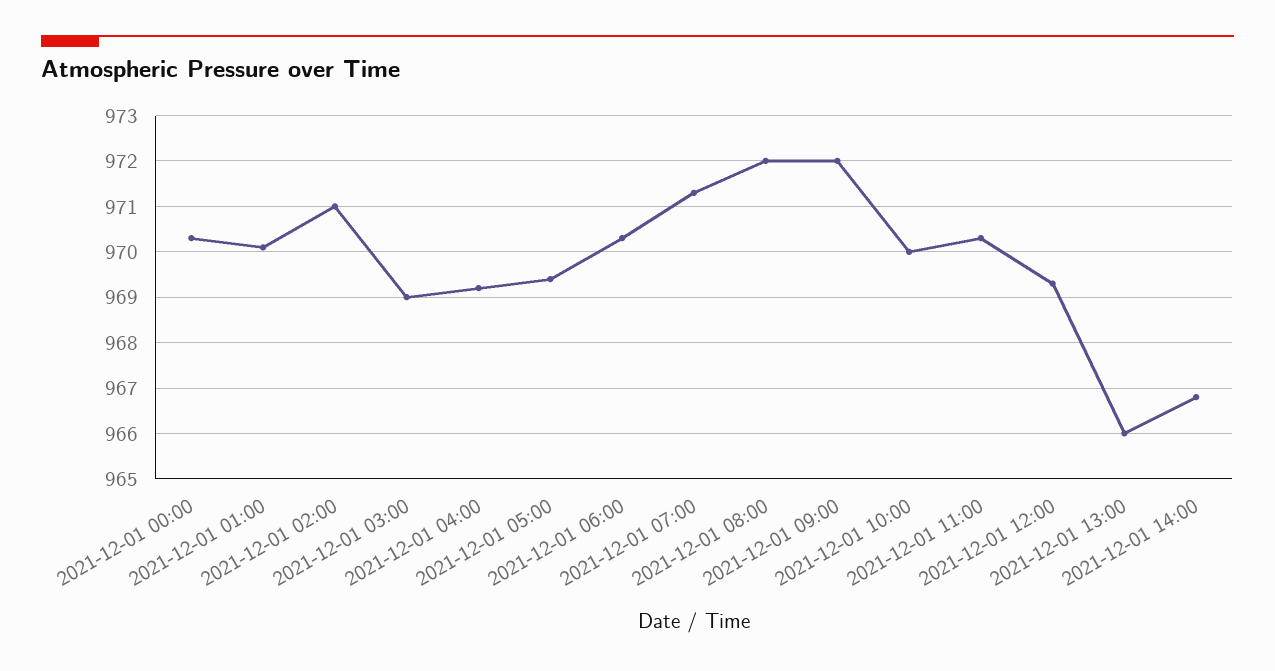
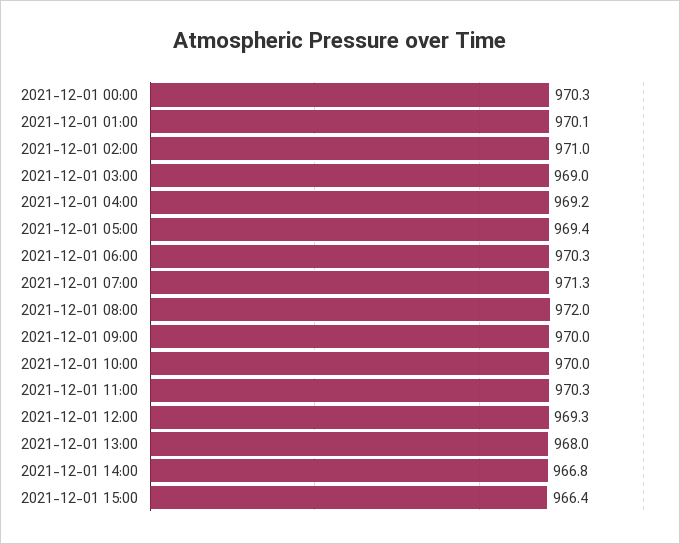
2021-12-01 09:00: 972 -> 970
2021-12-01 13:00: 966 -> 968
2021-12-01 15:00: none -> 966.4

